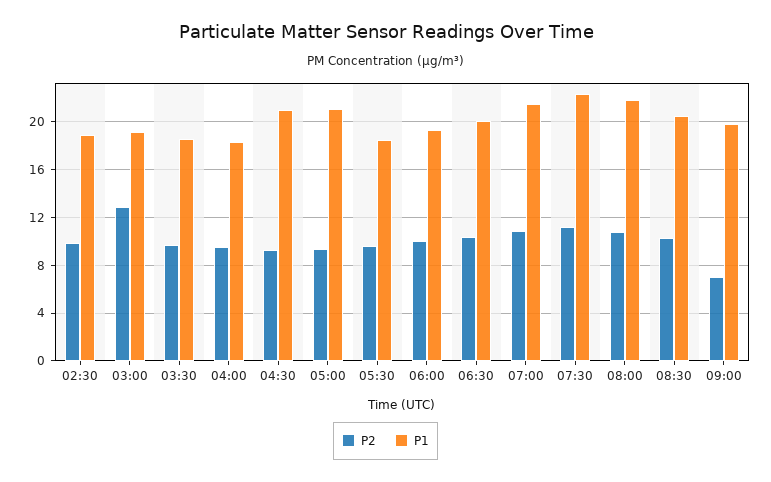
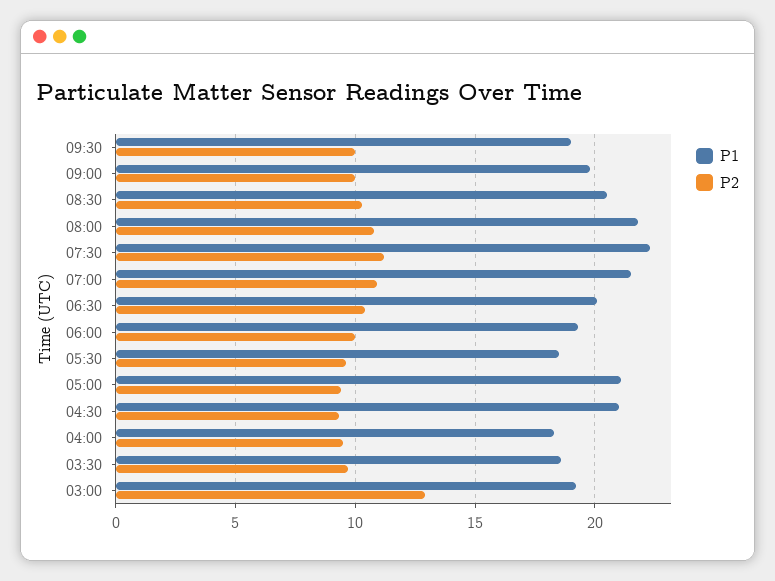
P2, 02:30: 10 -> none
P1, 02:30: 19 -> none
P2, 09:00: 7 -> 10
P1, 09:30: none -> 19
P2, 09:30: none -> 10

